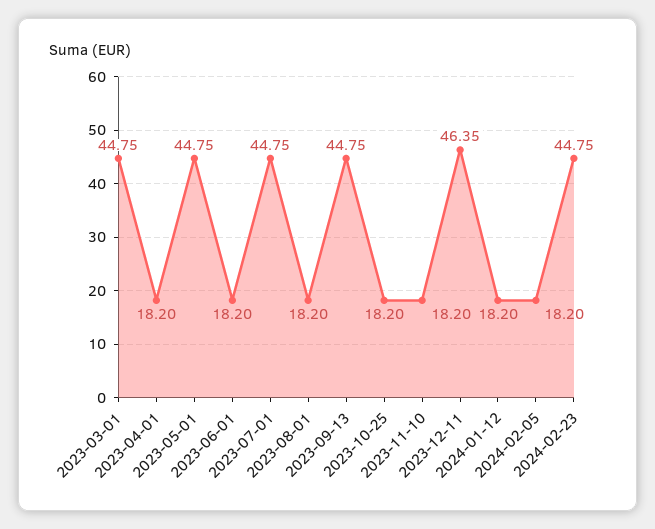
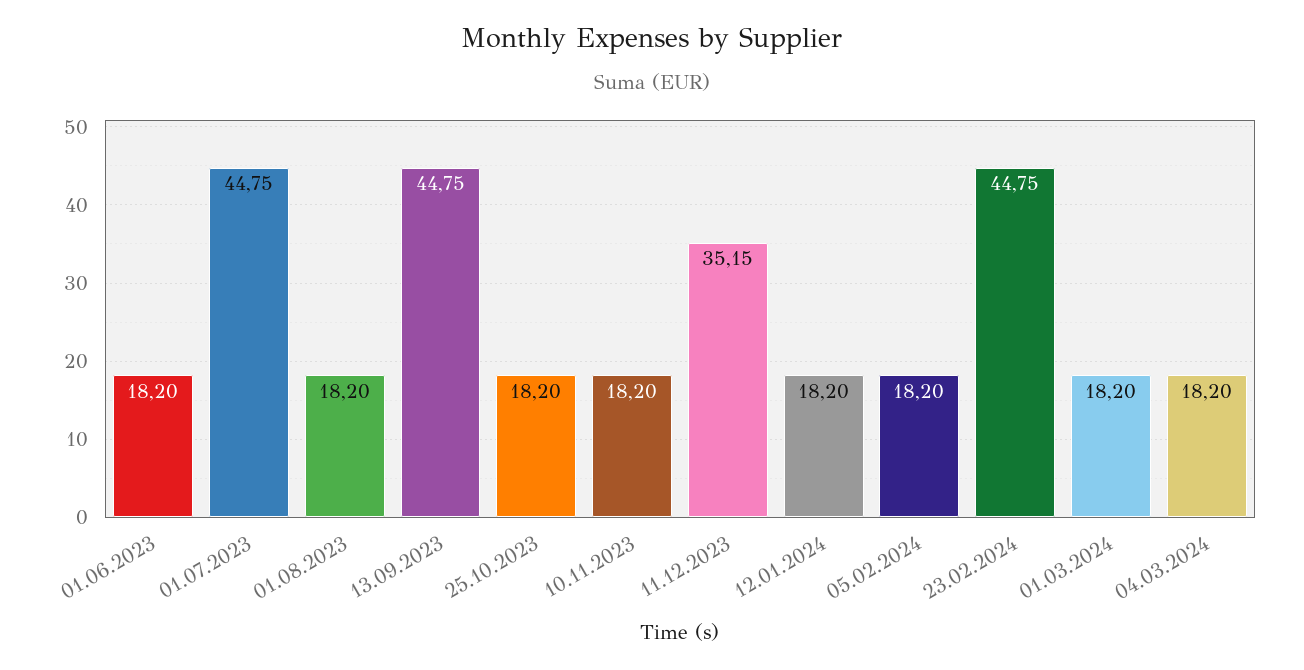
2023-03-01: 44.75 -> none
2023-04-01: 18.2 -> none
2023-05-01: 44.75 -> none
2023-12-11: 46.35 -> 35.15
01.03.2024: none -> 18.2
04.03.2024: none -> 18.2

